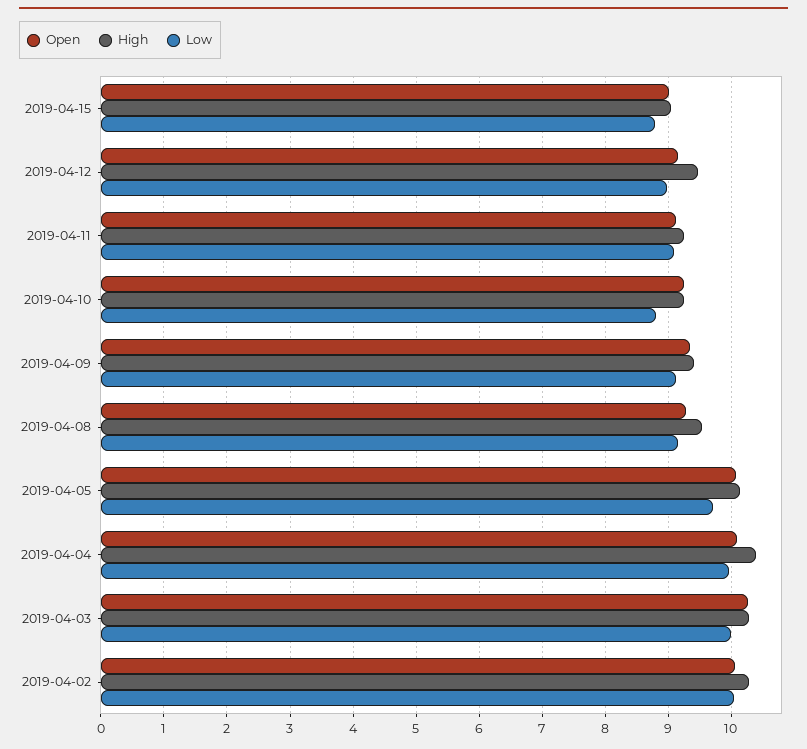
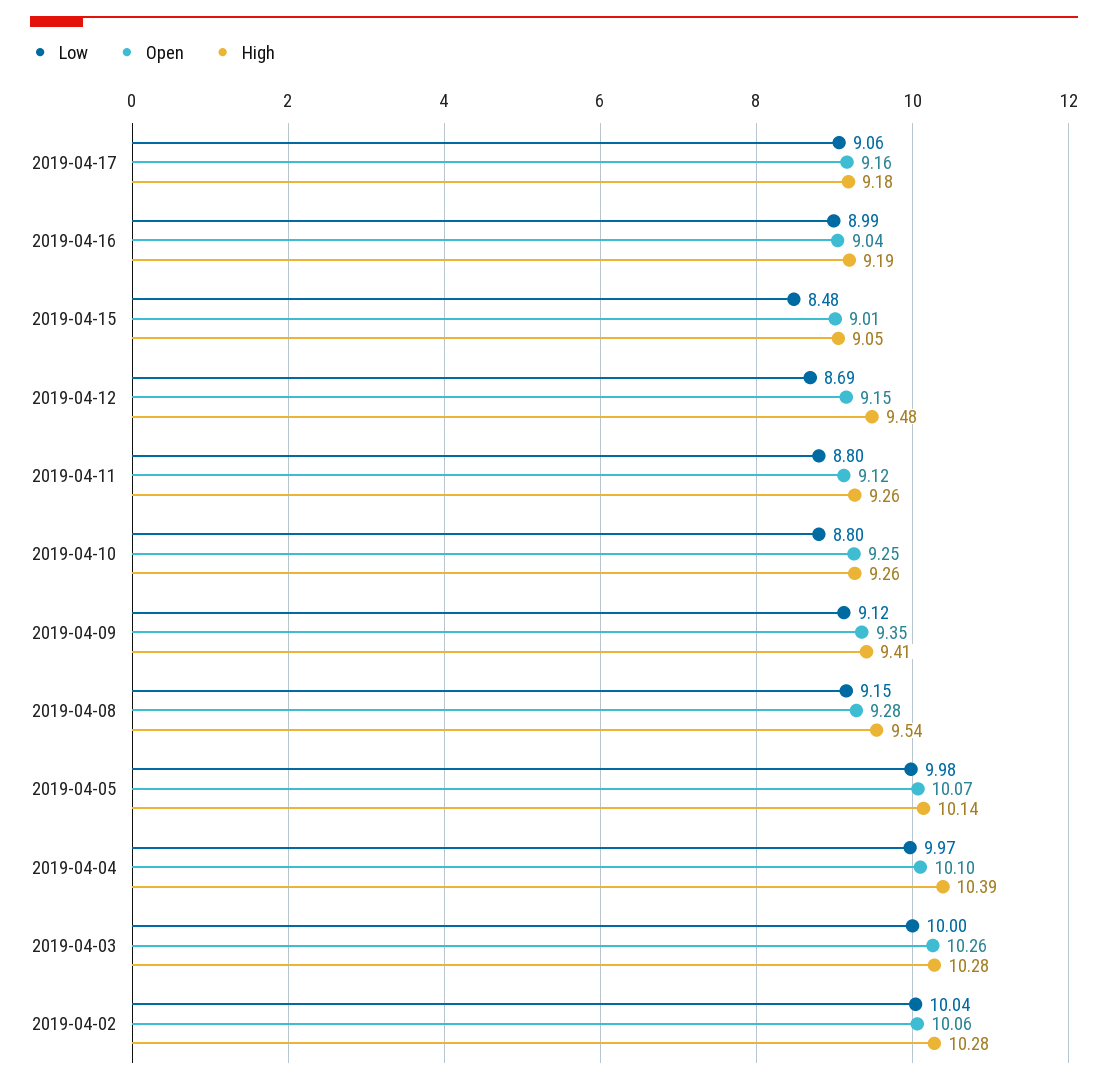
Low, 2019-04-15: 8.8 -> 8.48
Low, 2019-04-12: 9 -> 8.69
Low, 2019-04-11: 9.1 -> 8.8
Low, 2019-04-05: 9.7 -> 9.98
Low, 2019-04-17: none -> 9.06
Open, 2019-04-17: none -> 9.16
High, 2019-04-17: none -> 9.18
Low, 2019-04-16: none -> 8.99
Open, 2019-04-16: none -> 9.04
High, 2019-04-16: none -> 9.19

